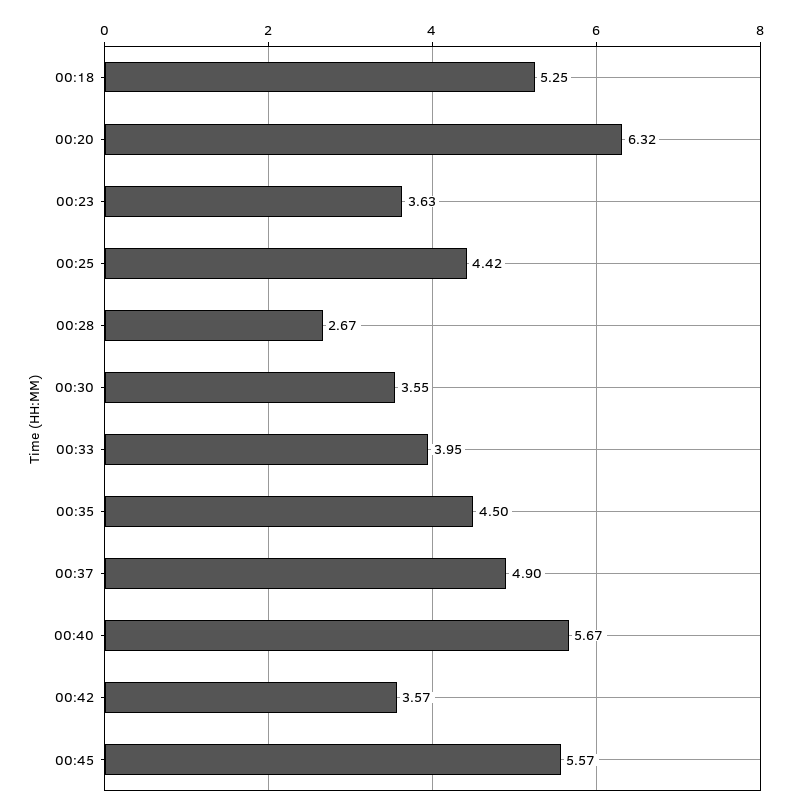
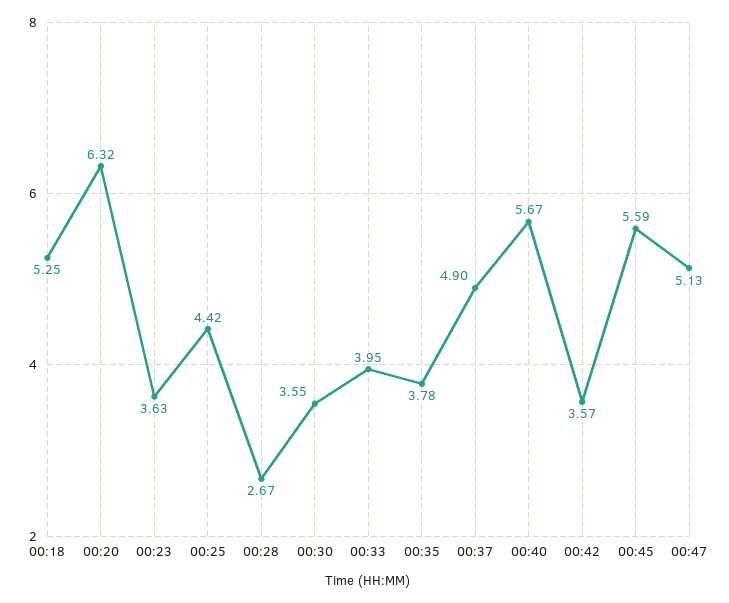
00:35: 4.5 -> 3.78
00:45: 5.57 -> 5.59
00:47: none -> 5.13

